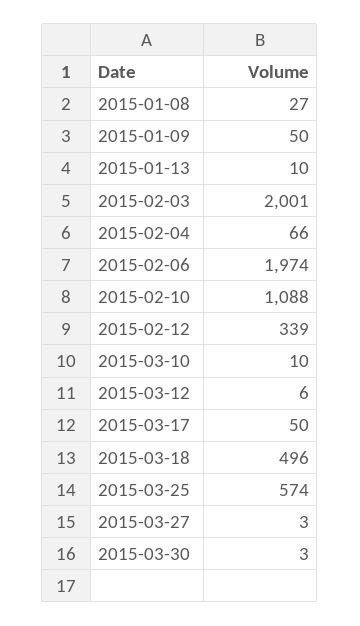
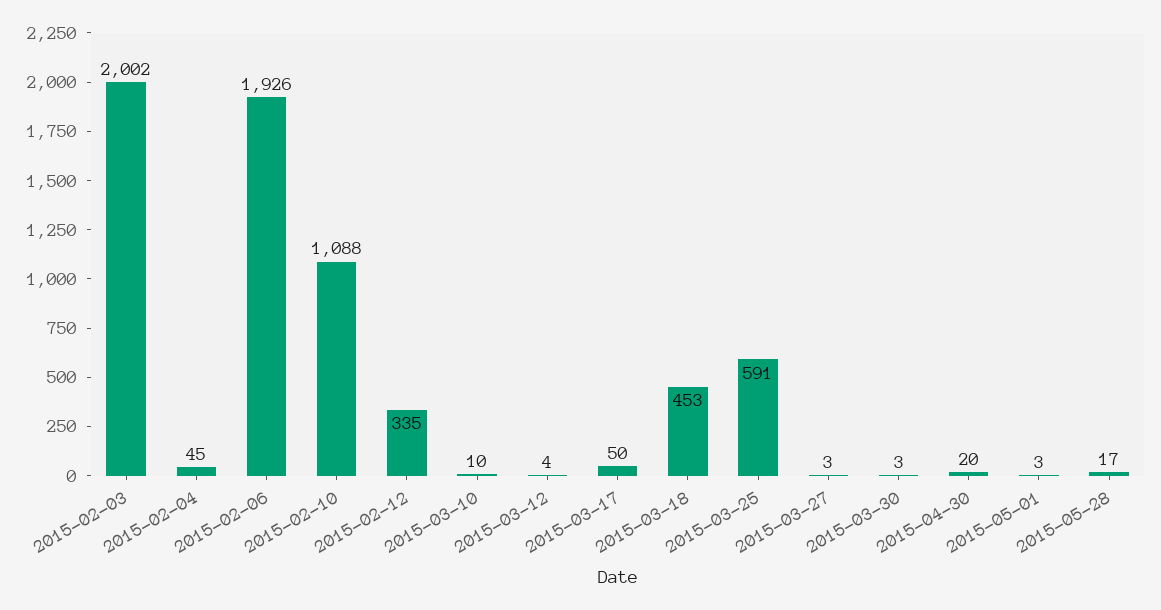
2015-01-08: 27 -> none
2015-01-09: 50 -> none
2015-01-13: 10 -> none
2015-02-03: 2001 -> 2002
2015-02-04: 66 -> 45
2015-02-06: 1974 -> 1926
2015-02-12: 339 -> 335
2015-03-12: 6 -> 4
2015-03-18: 496 -> 453
2015-03-25: 574 -> 591
2015-04-30: none -> 20
2015-05-01: none -> 3
2015-05-28: none -> 17

